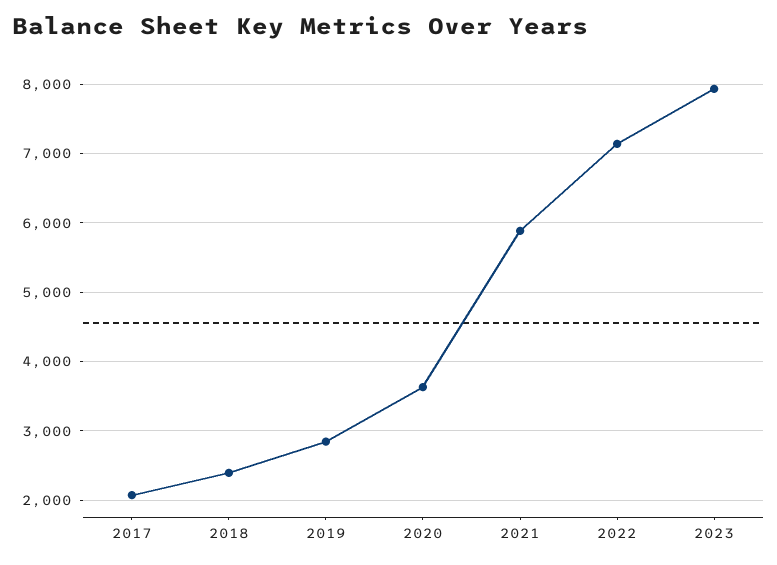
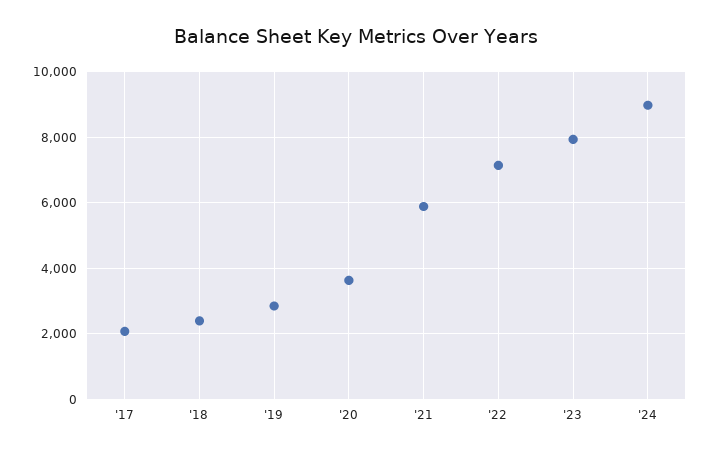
'24: none -> 9000

